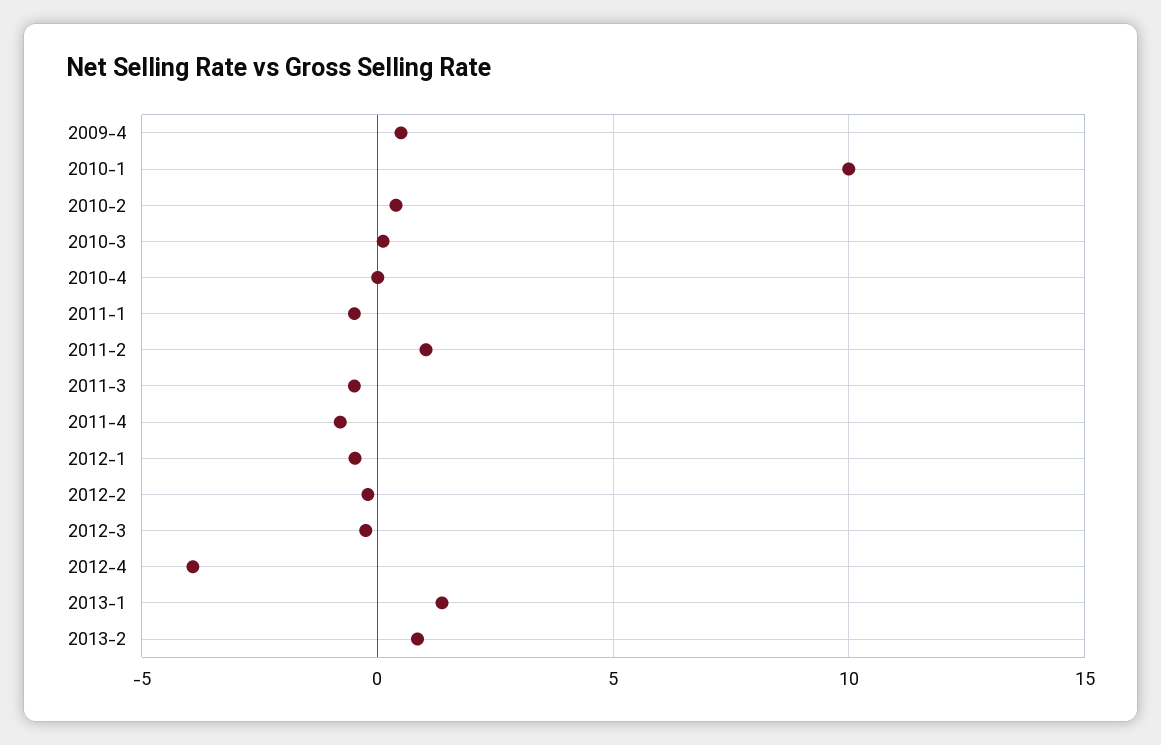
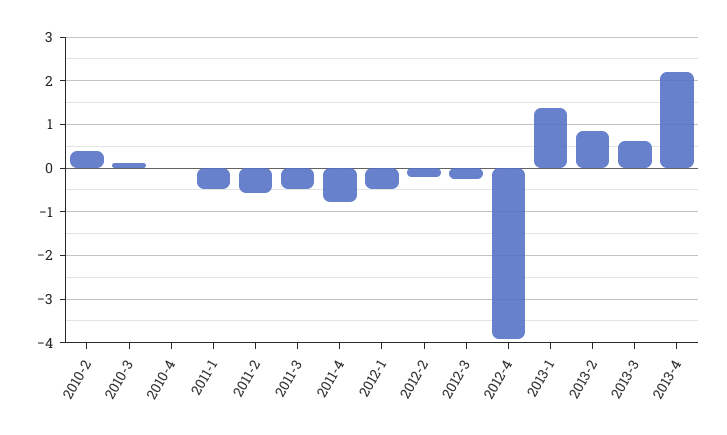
2009-4: 0.5 -> none
2010-1: 10 -> none
2011-2: 1 -> -0.6
2013-3: none -> 0.6
2013-4: none -> 2.2

